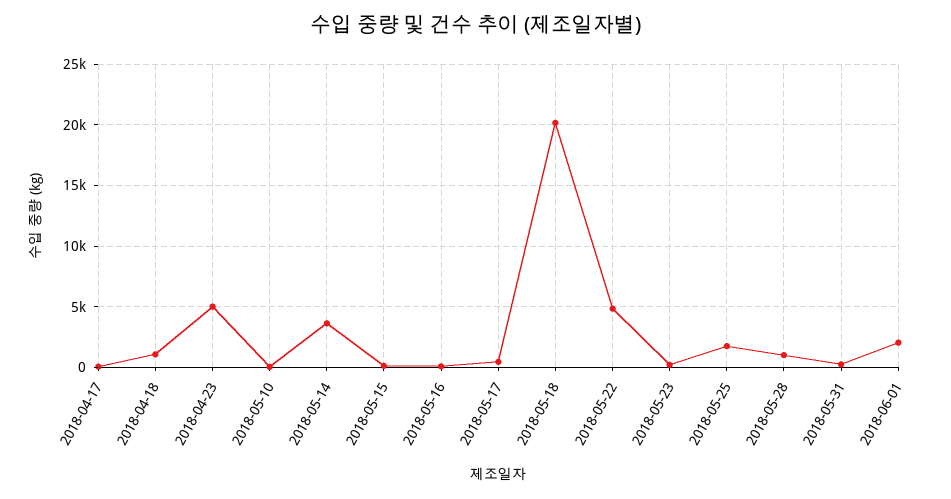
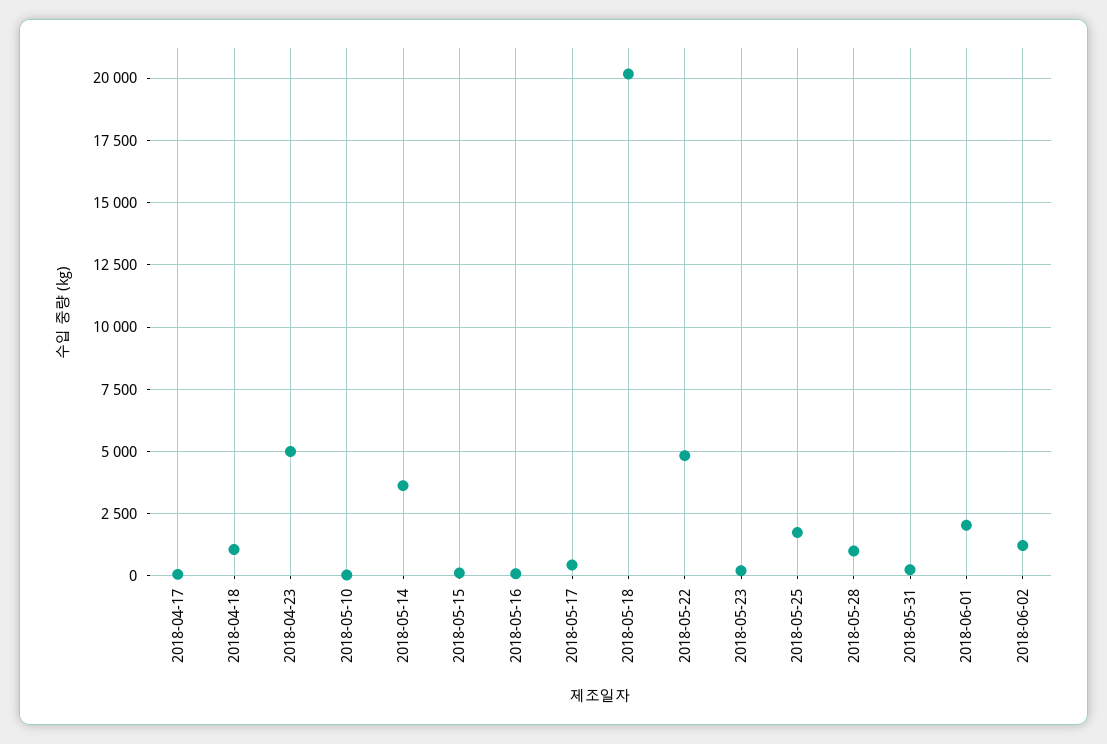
2018-06-02: none -> 1250

